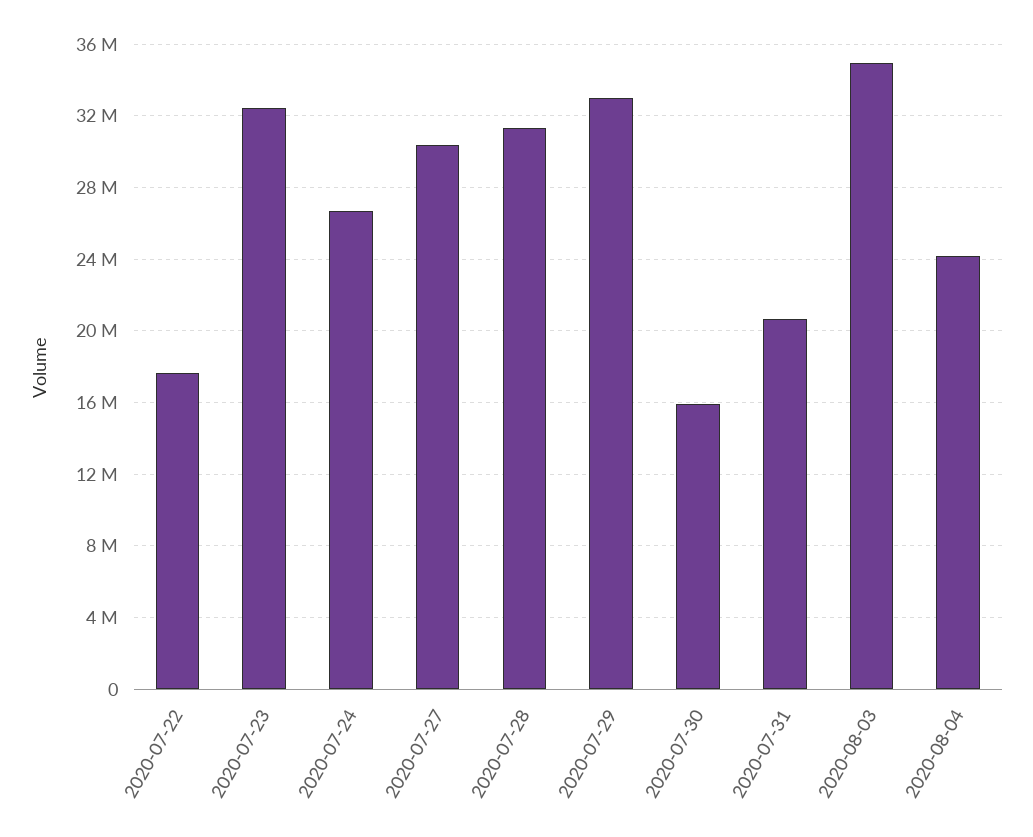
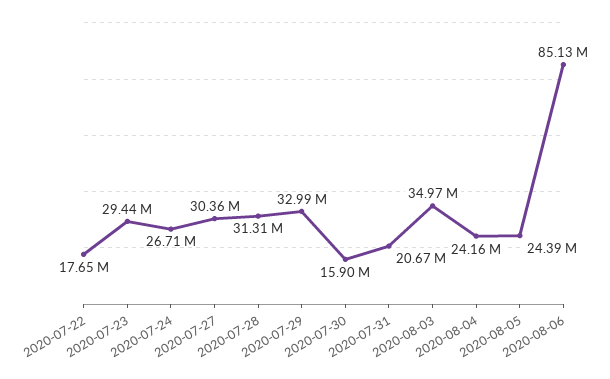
2020-07-23: 32500000 -> 29440000
2020-08-05: none -> 24390000
2020-08-06: none -> 85130000

